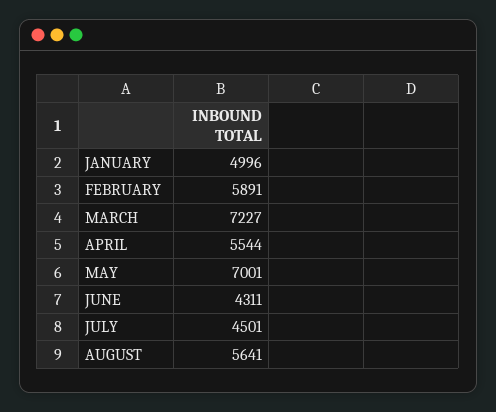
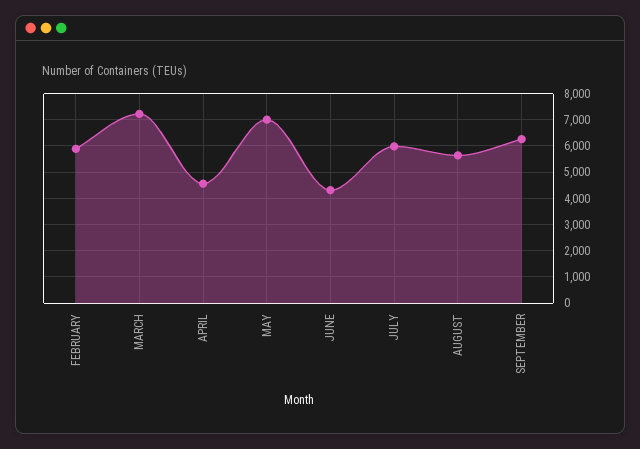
JANUARY: 4996 -> none
APRIL: 5544 -> 4500
JULY: 4501 -> 6000
SEPTEMBER: none -> 6250

